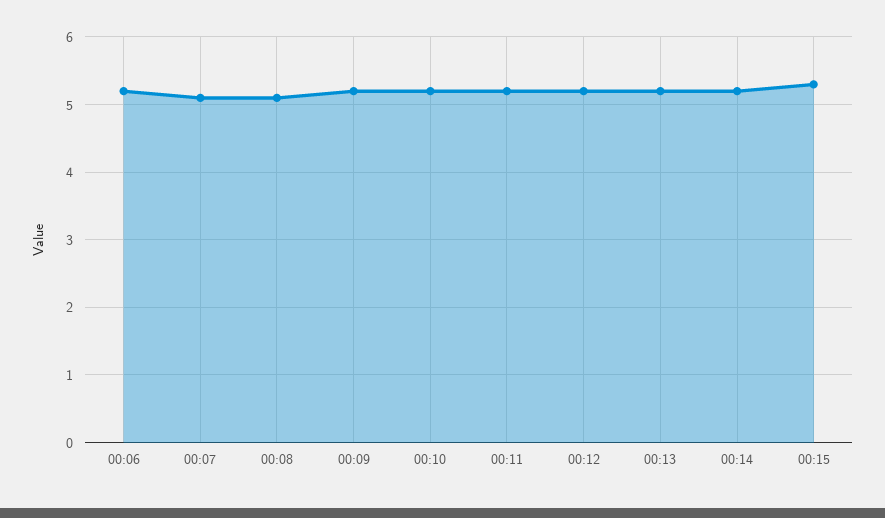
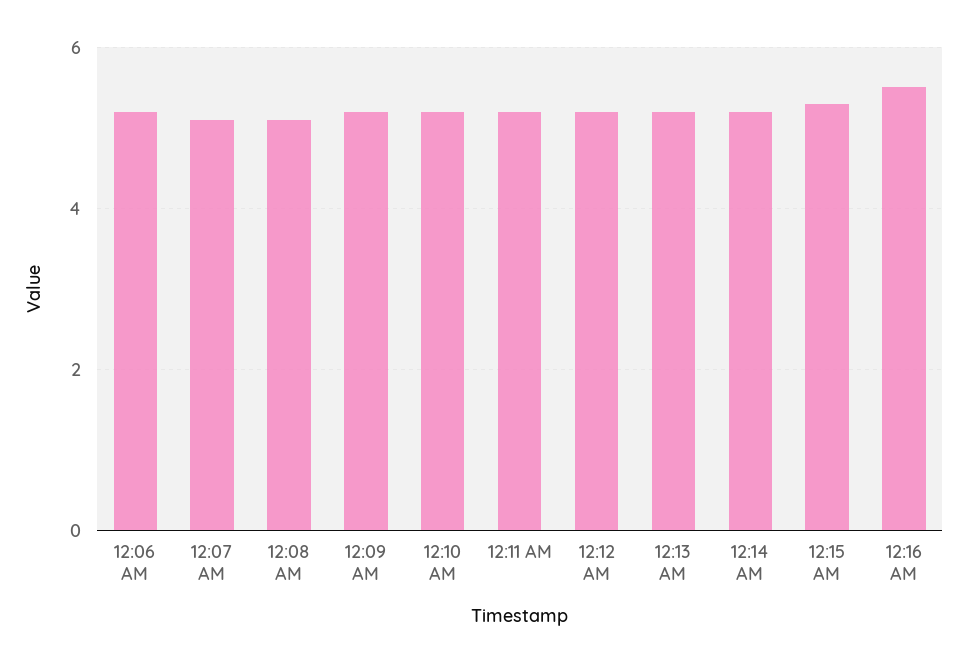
12:16 AM: none -> 5.5

